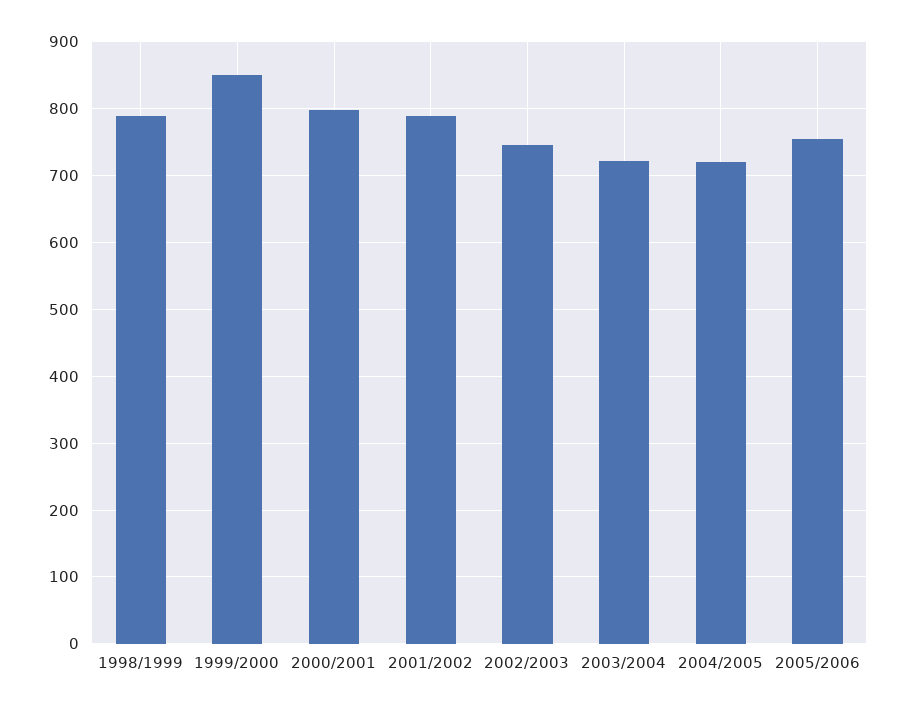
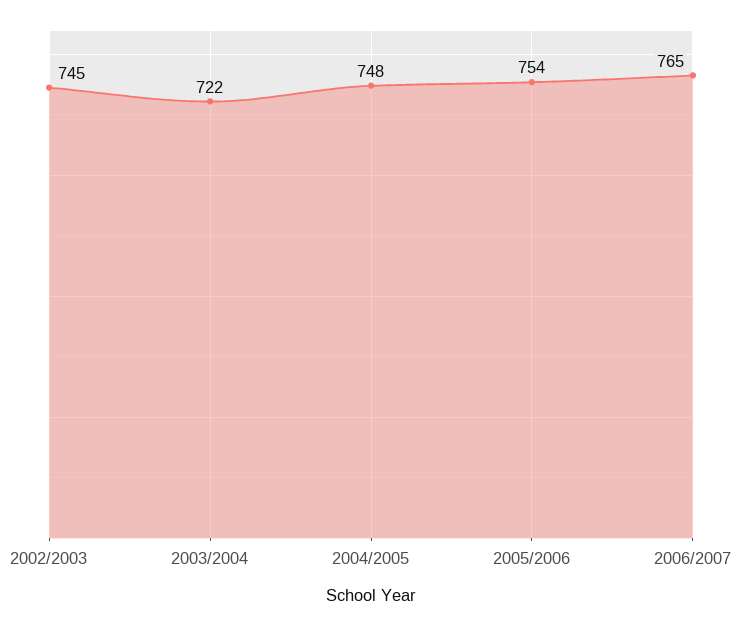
1998/1999: 790 -> none
1999/2000: 850 -> none
2000/2001: 800 -> none
2001/2002: 790 -> none
2004/2005: 720 -> 748
2006/2007: none -> 765

